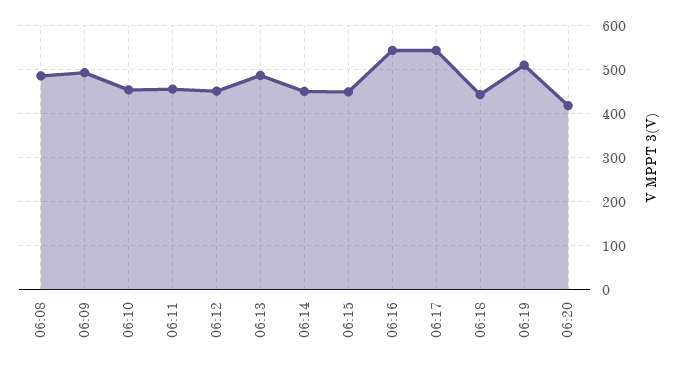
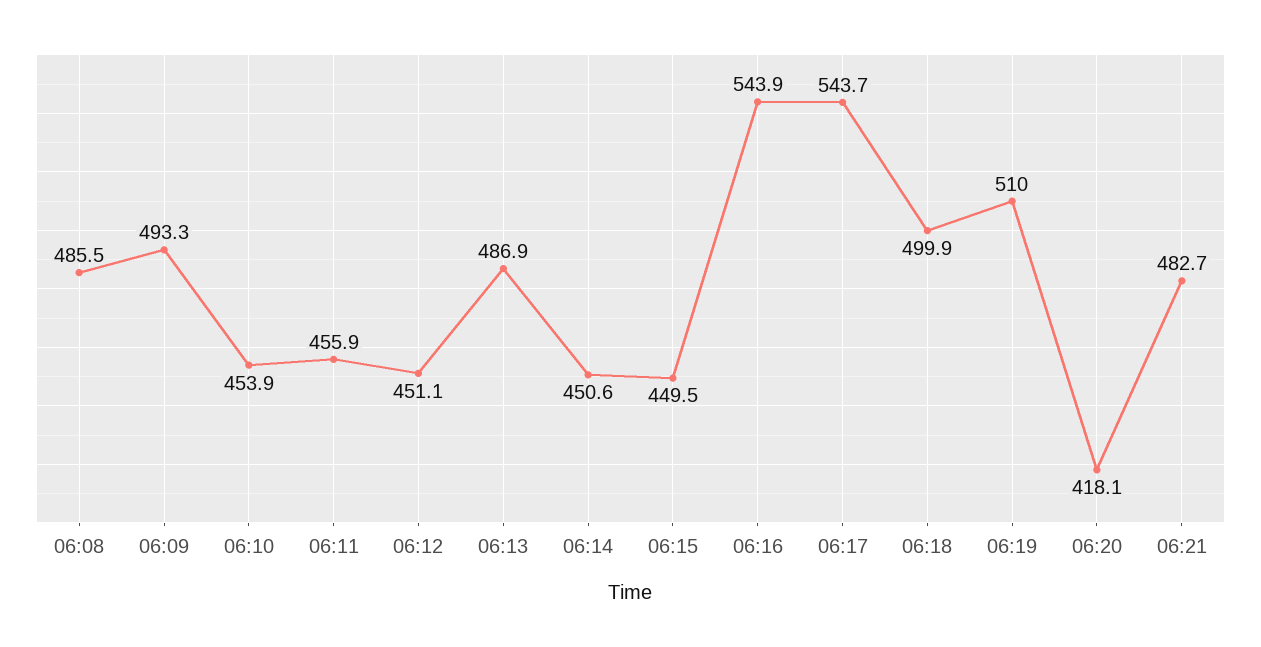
06:18: 440 -> 499.9
06:21: none -> 482.7

